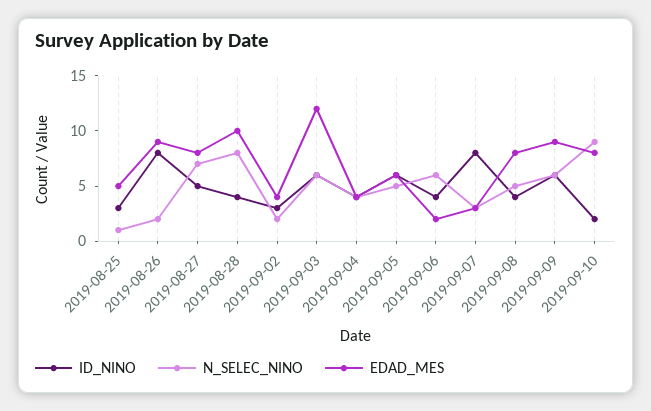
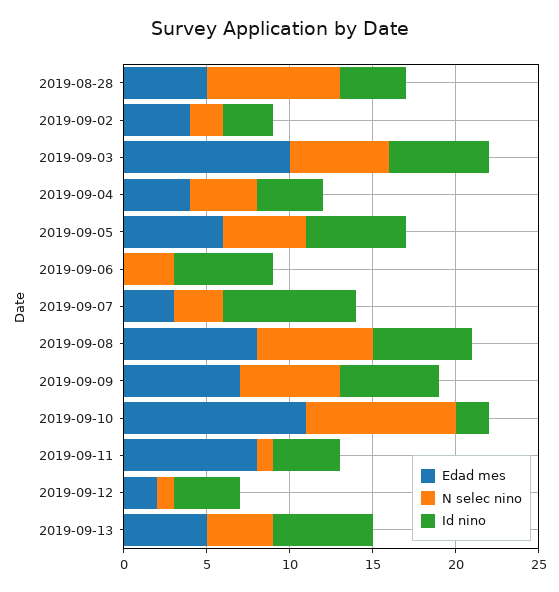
ID_NINO, 2019-08-25: 3 -> none
N_SELEC_NINO, 2019-08-25: 1 -> none
EDAD_MES, 2019-08-25: 5 -> none
ID_NINO, 2019-08-26: 8 -> none
N_SELEC_NINO, 2019-08-26: 2 -> none
EDAD_MES, 2019-08-26: 9 -> none
ID_NINO, 2019-08-27: 5 -> none
N_SELEC_NINO, 2019-08-27: 7 -> none
EDAD_MES, 2019-08-27: 8 -> none
EDAD_MES, 2019-08-28: 10 -> 5
EDAD_MES, 2019-09-03: 12 -> 10
ID_NINO, 2019-09-06: 4 -> 6
N_SELEC_NINO, 2019-09-06: 6 -> 3
EDAD_MES, 2019-09-06: 2 -> 0
ID_NINO, 2019-09-08: 4 -> 6
N_SELEC_NINO, 2019-09-08: 5 -> 7
EDAD_MES, 2019-09-09: 9 -> 7
EDAD_MES, 2019-09-10: 8 -> 11
EDAD_MES, 2019-09-11: none -> 8
N_SELEC_NINO, 2019-09-11: none -> 1
ID_NINO, 2019-09-11: none -> 4
EDAD_MES, 2019-09-12: none -> 2
N_SELEC_NINO, 2019-09-12: none -> 1
ID_NINO, 2019-09-12: none -> 4
EDAD_MES, 2019-09-13: none -> 5
N_SELEC_NINO, 2019-09-13: none -> 4
ID_NINO, 2019-09-13: none -> 6

